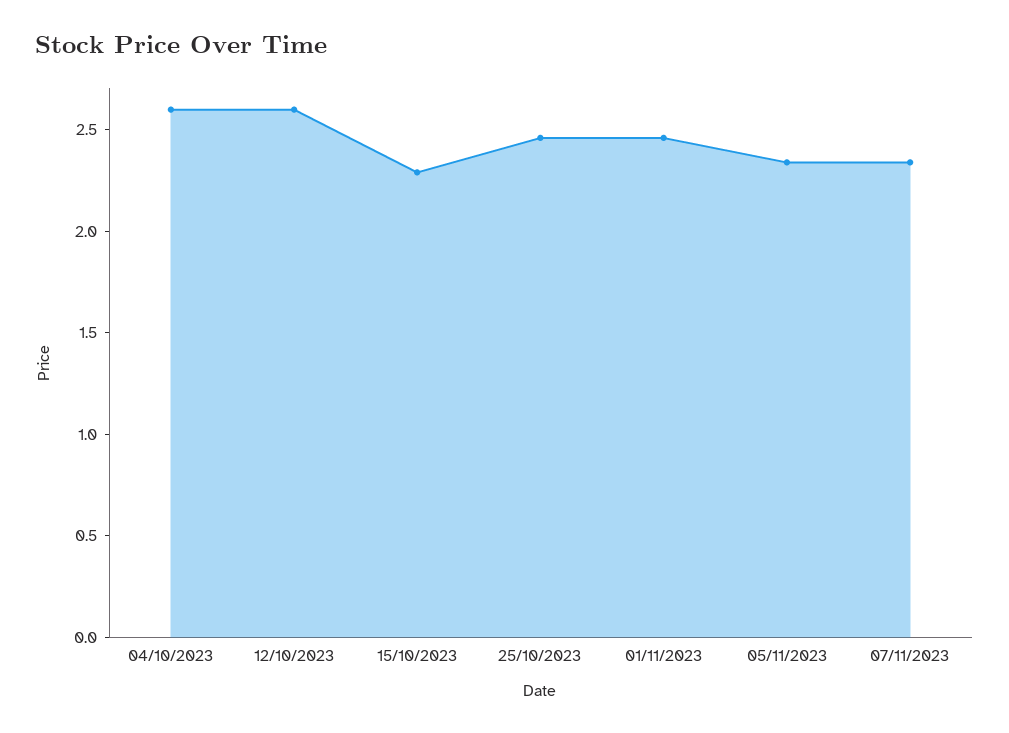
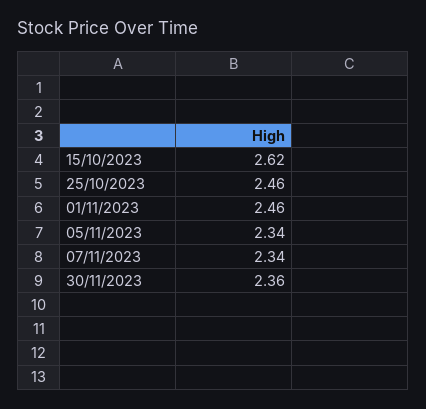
04/10/2023: 2.6 -> none
12/10/2023: 2.6 -> none
15/10/2023: 2.3 -> 2.62
30/11/2023: none -> 2.36

